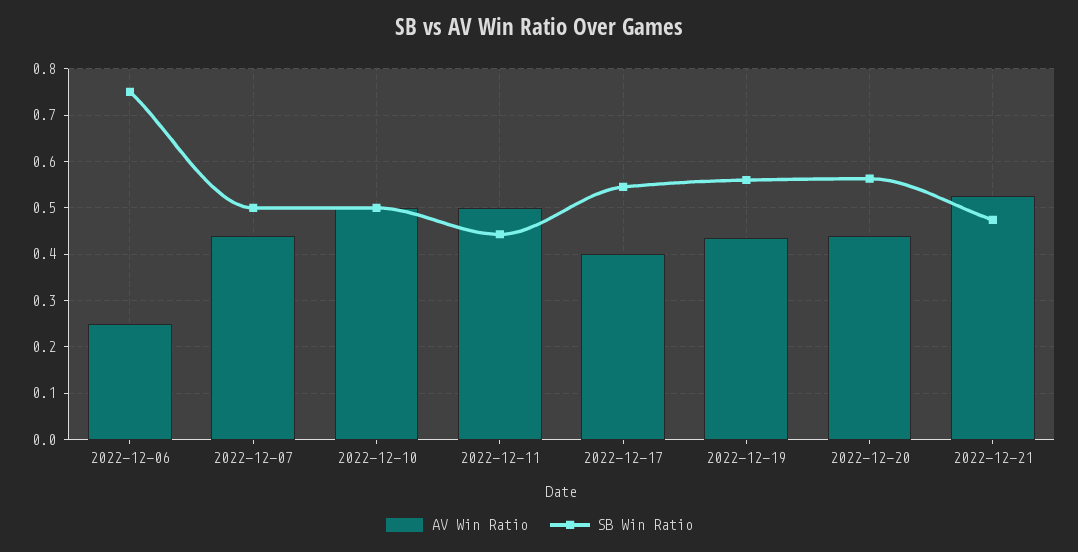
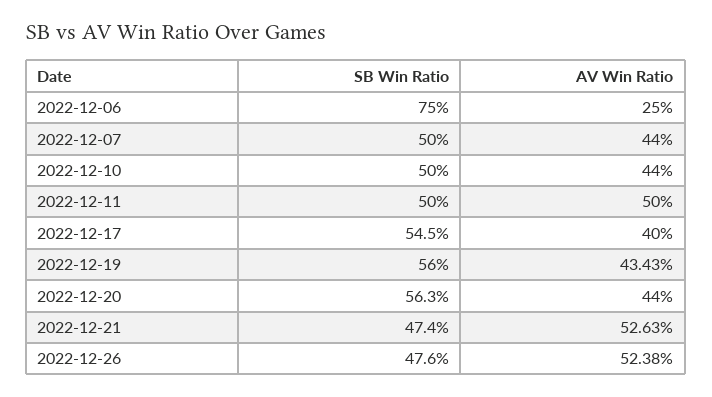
AV Win Ratio, 2022-12-10: 0.5 -> 0.44
SB Win Ratio, 2022-12-11: 0.44 -> 0.5
SB Win Ratio, 2022-12-26: none -> 0.476
AV Win Ratio, 2022-12-26: none -> 0.5238

